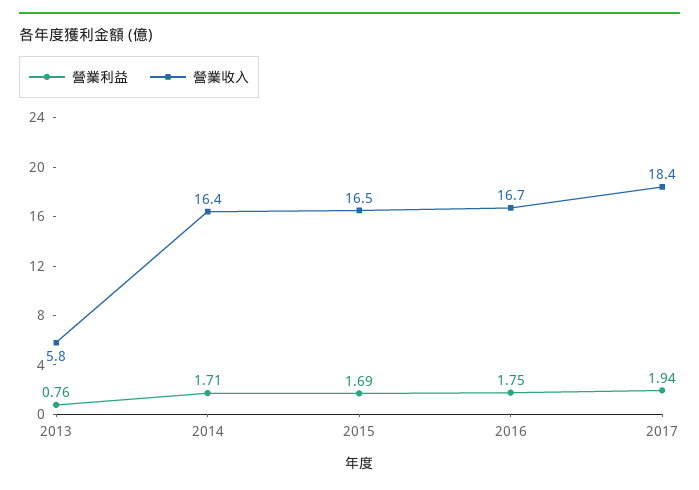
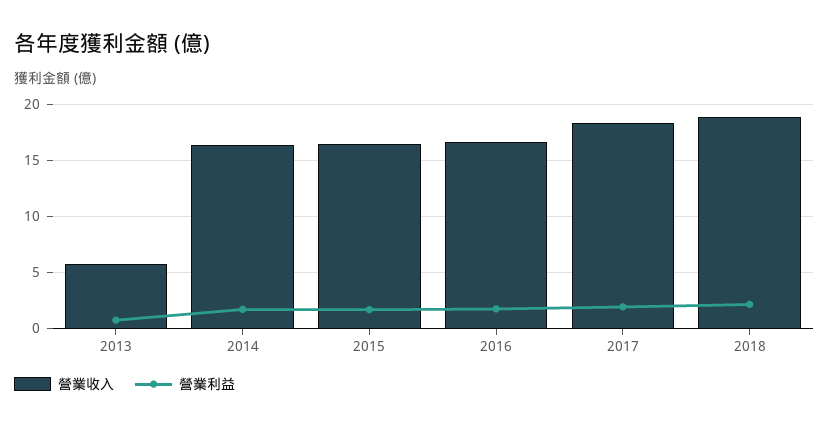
營業收入, 2018: none -> 19
營業利益, 2018: none -> 2

